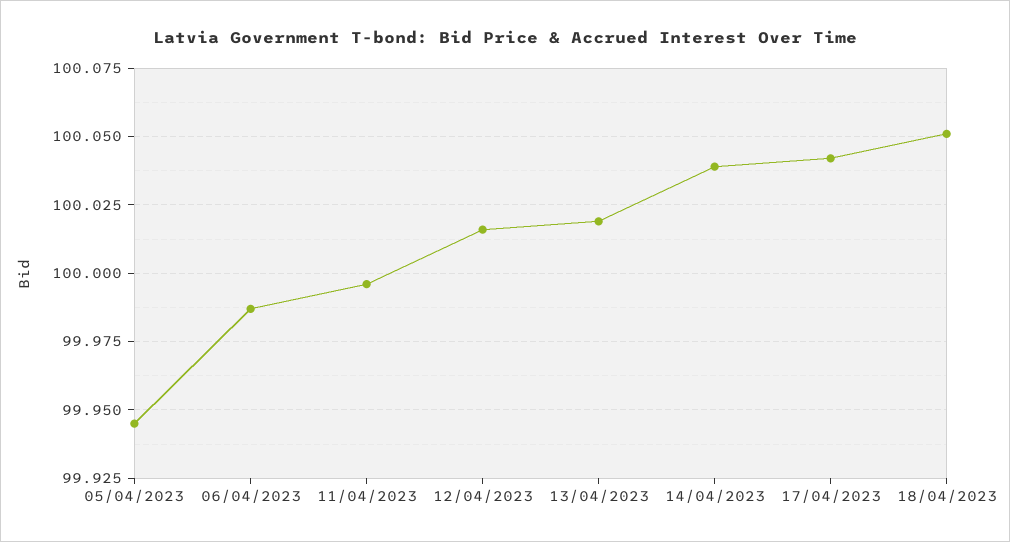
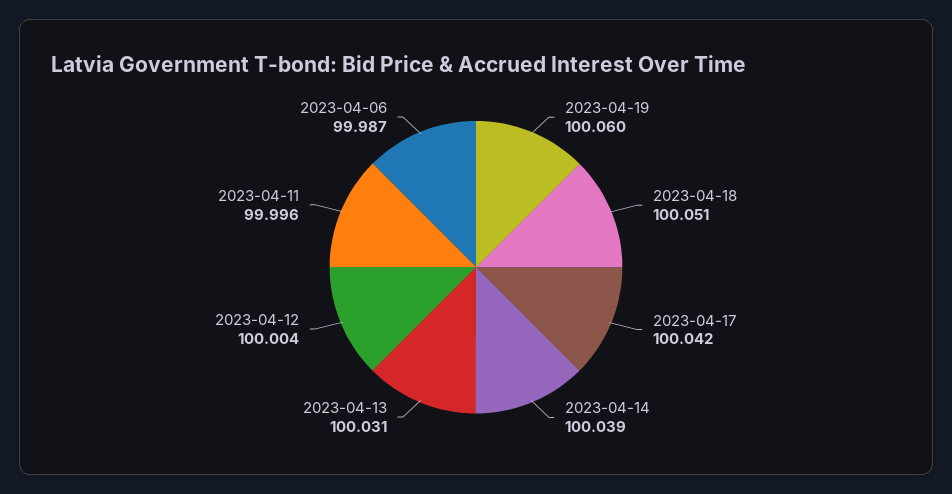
05/04/2023: 99.945 -> none
12/04/2023: 100.015 -> 100.004
13/04/2023: 100.02 -> 100.031
2023-04-19: none -> 100.06

